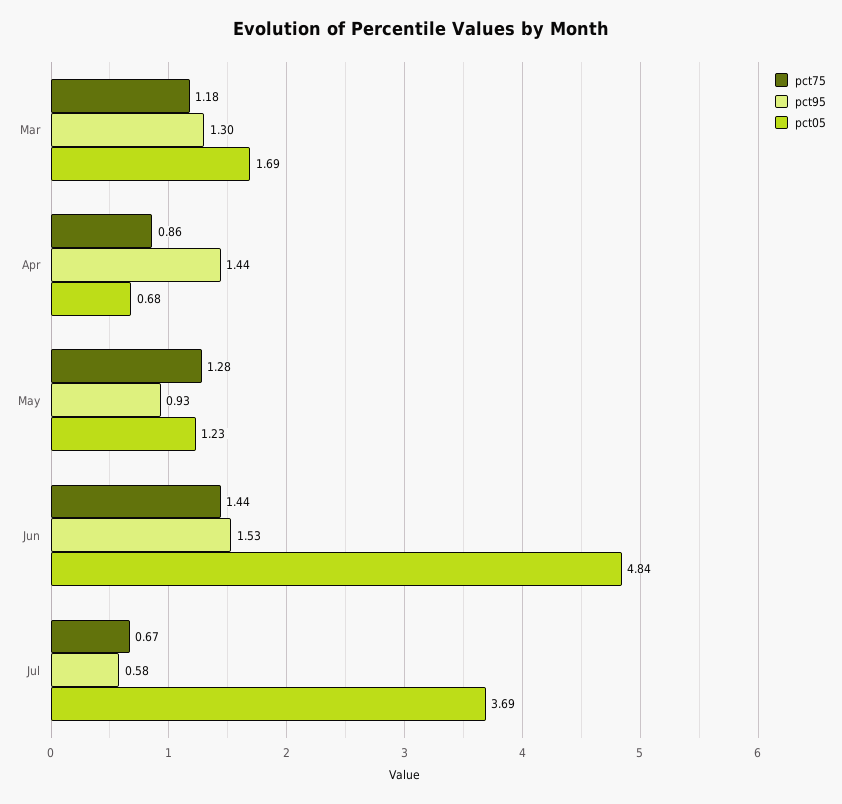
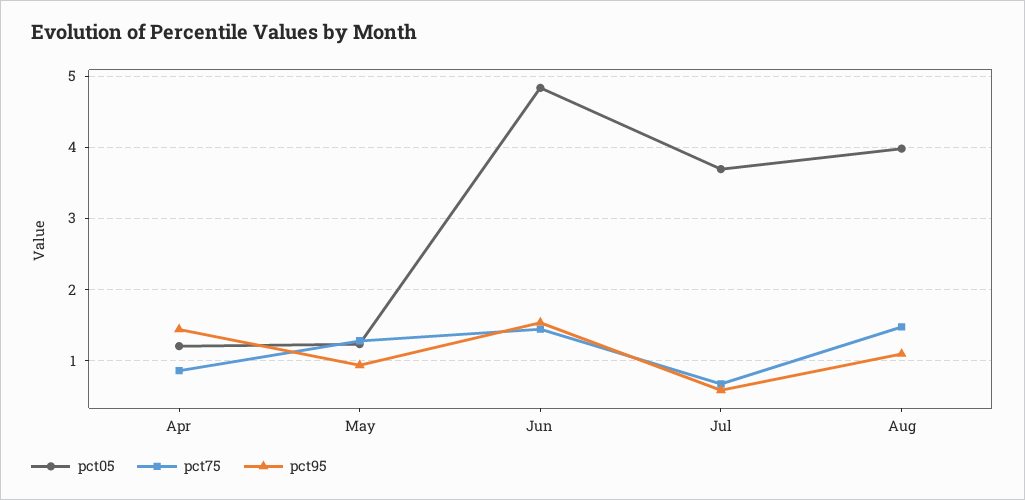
pct75, Mar: 1.18 -> none
pct95, Mar: 1.3 -> none
pct05, Mar: 1.69 -> none
pct05, Apr: 0.68 -> 1.2
pct05, Aug: none -> 4
pct75, Aug: none -> 1.5
pct95, Aug: none -> 1.1

